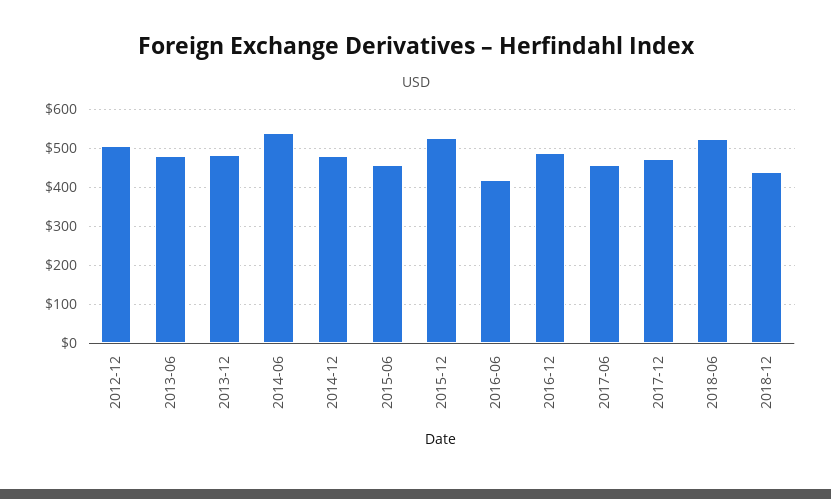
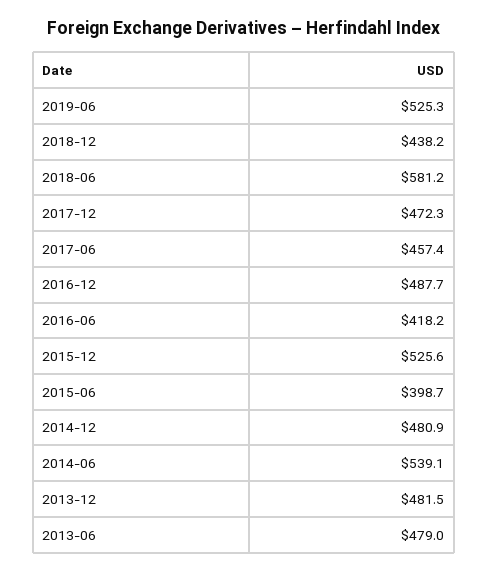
2012-12: 500 -> none
2015-06: 460 -> 398.7
2018-06: 520 -> 581.2
2019-06: none -> 525.3

